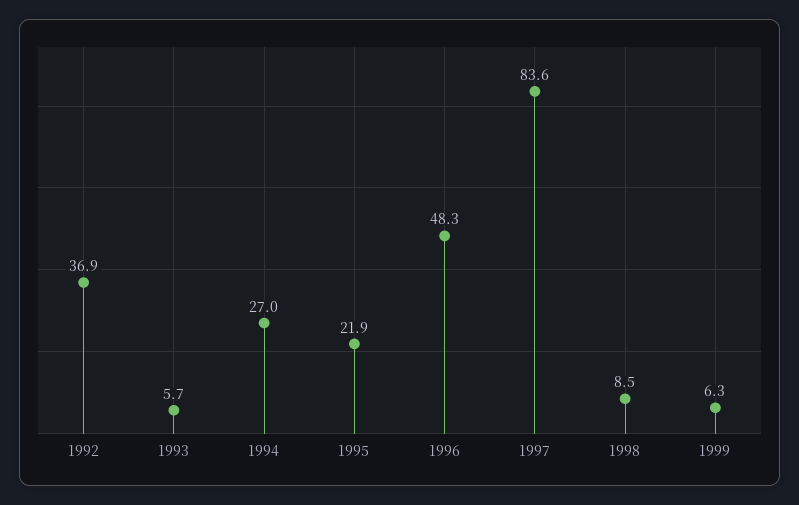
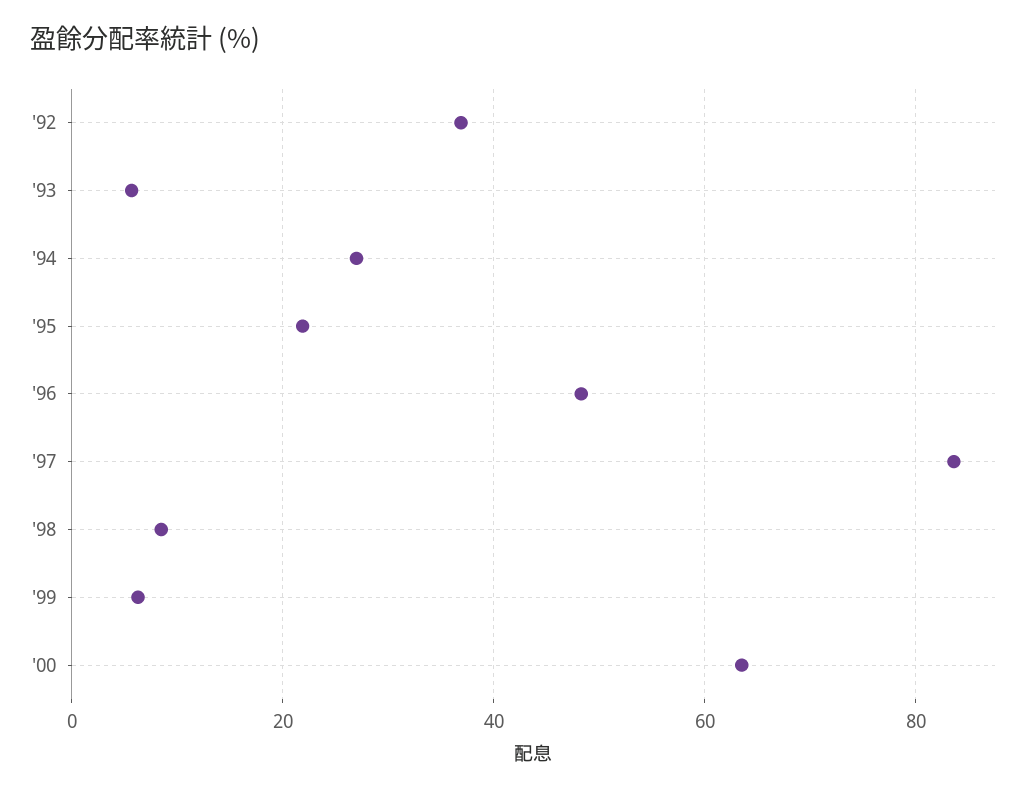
'00: none -> 64

